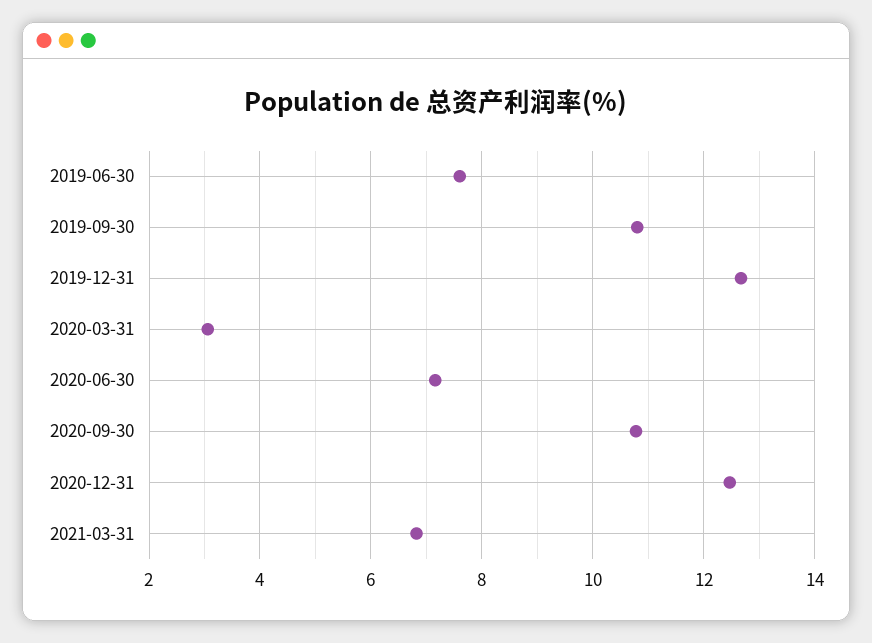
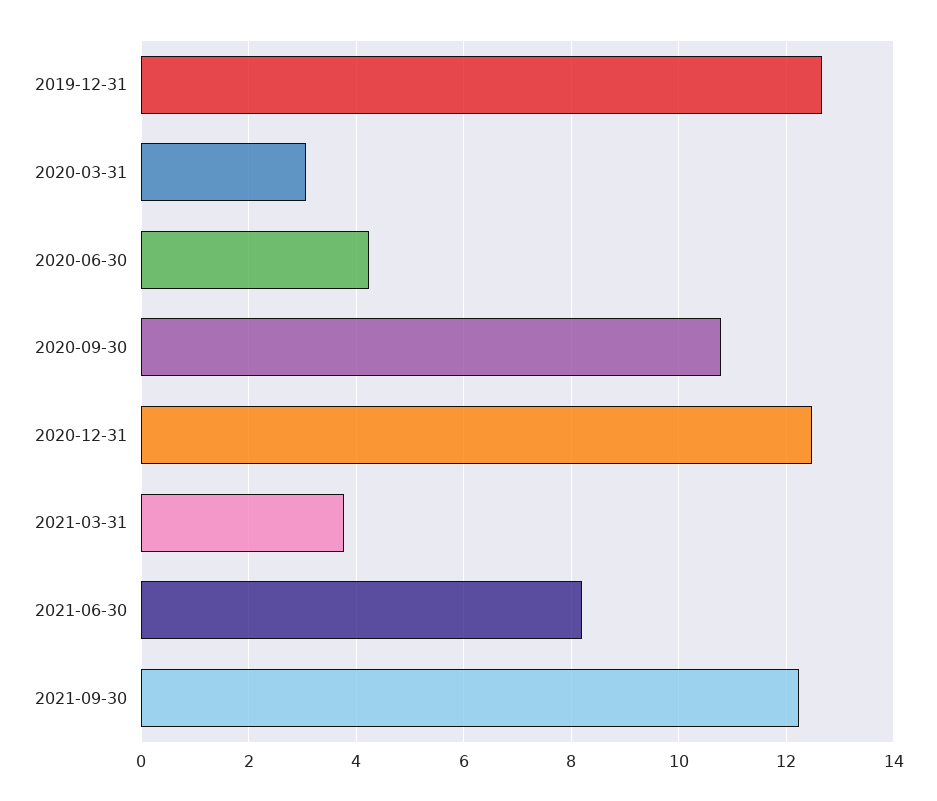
2019-06-30: 7.6 -> none
2019-09-30: 10.8 -> none
2020-06-30: 7.2 -> 4.2
2021-03-31: 6.8 -> 3.8
2021-06-30: none -> 8.2
2021-09-30: none -> 12.2

